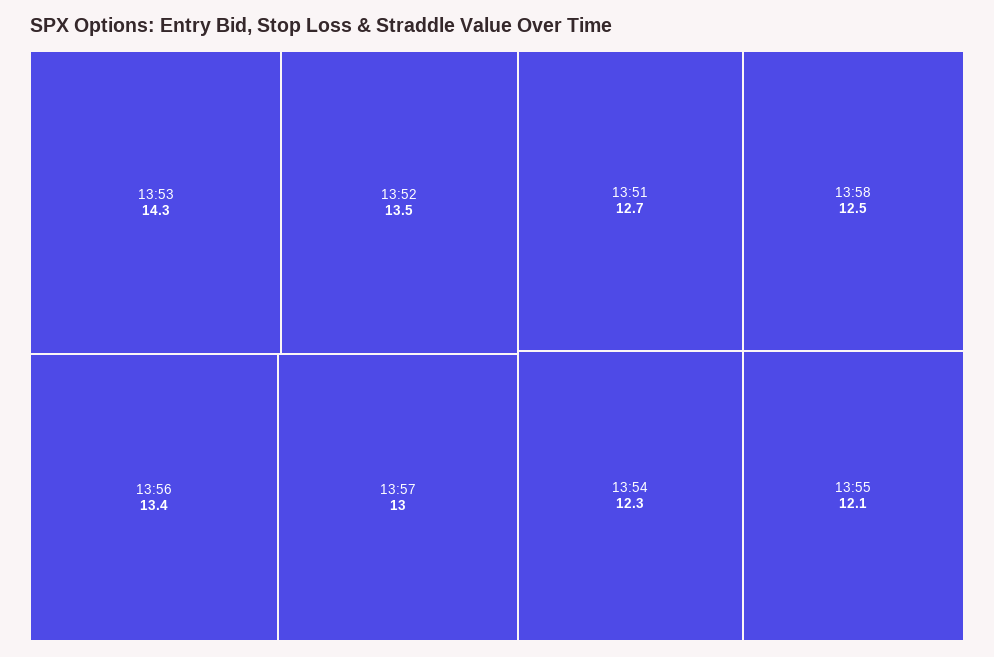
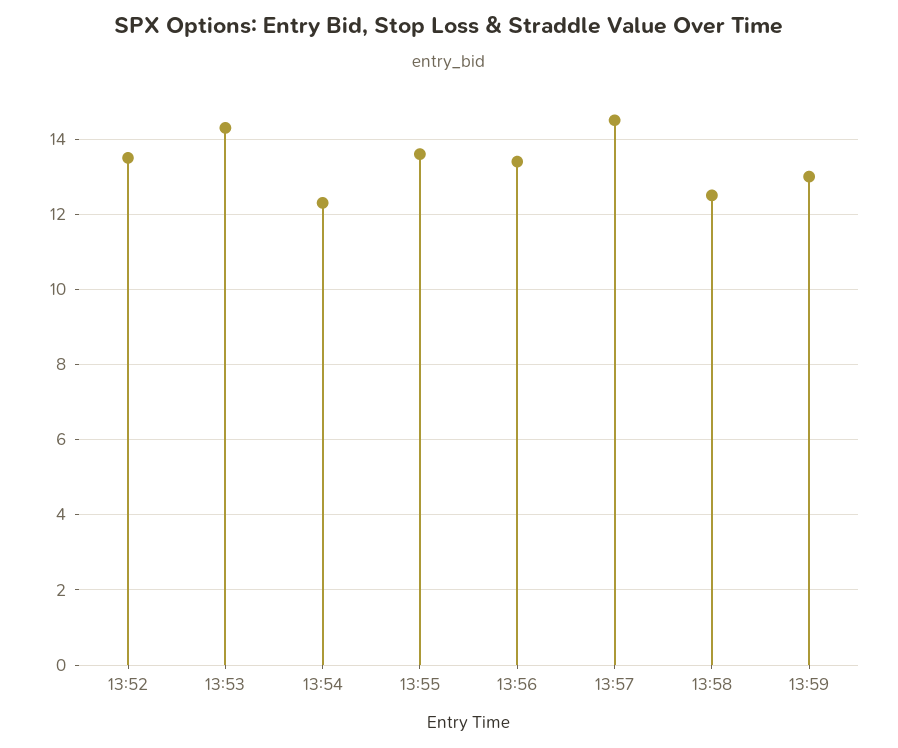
13:57: 13 -> 14.5
13:51: 12.7 -> none
13:55: 12.1 -> 13.5
13:59: none -> 13

